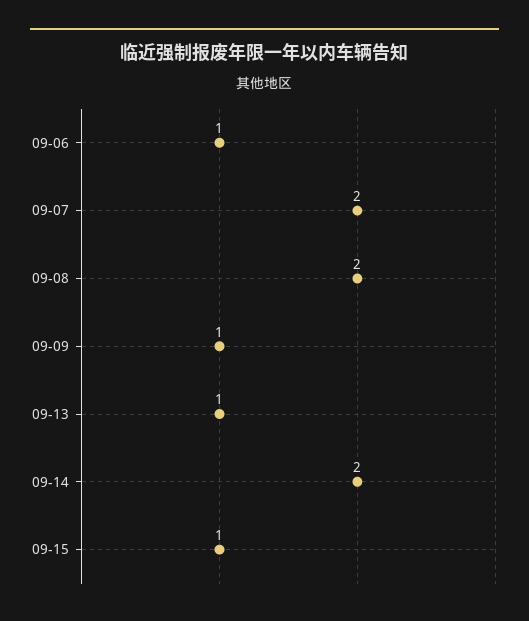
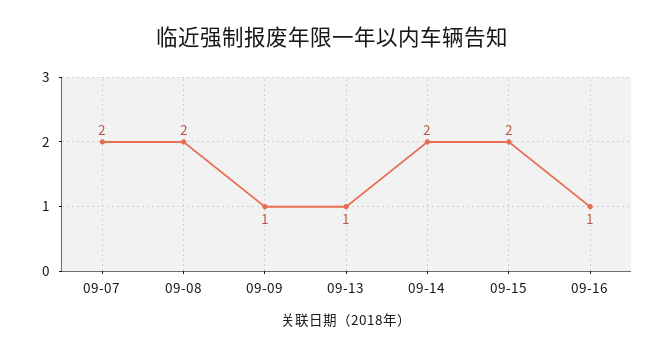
09-06: 1 -> none
09-15: 1 -> 2
09-16: none -> 1

